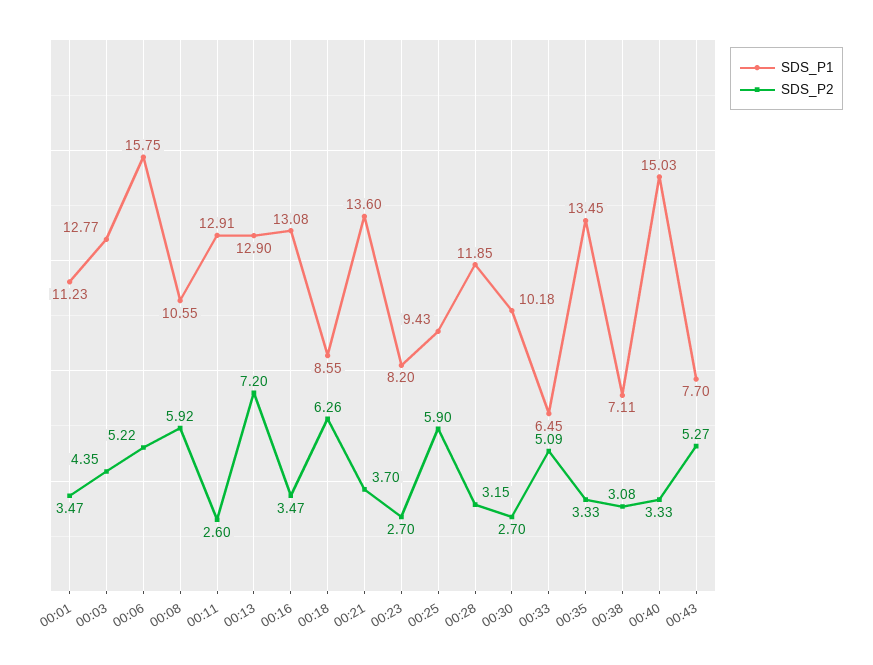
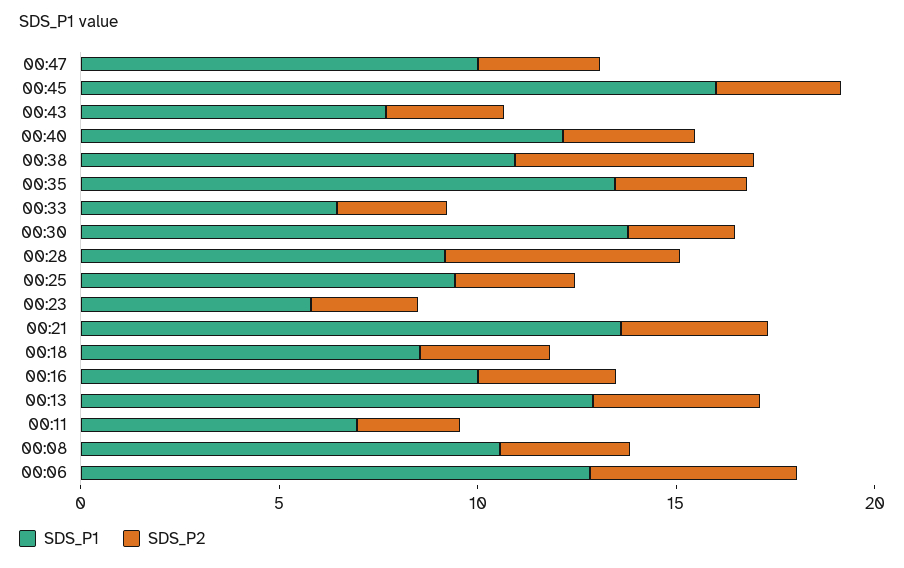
SDS_P1, 00:01: 11.23 -> none
SDS_P2, 00:01: 3.47 -> none
SDS_P1, 00:03: 12.77 -> none
SDS_P2, 00:03: 4.35 -> none
SDS_P1, 00:06: 15.75 -> 13
SDS_P2, 00:08: 5.92 -> 3
SDS_P1, 00:11: 12.91 -> 7
SDS_P2, 00:13: 7.2 -> 4
SDS_P1, 00:16: 13.08 -> 10
SDS_P2, 00:18: 6.26 -> 3
SDS_P1, 00:23: 8.2 -> 6
SDS_P2, 00:25: 5.9 -> 3
SDS_P1, 00:28: 11.85 -> 9
SDS_P2, 00:28: 3.15 -> 6
SDS_P1, 00:30: 10.18 -> 14
SDS_P2, 00:33: 5.09 -> 3
SDS_P1, 00:38: 7.11 -> 11
SDS_P2, 00:38: 3.08 -> 6
SDS_P1, 00:40: 15.03 -> 12
SDS_P2, 00:43: 5.27 -> 3
SDS_P1, 00:47: none -> 10
SDS_P2, 00:47: none -> 3
SDS_P1, 00:45: none -> 16
SDS_P2, 00:45: none -> 3

